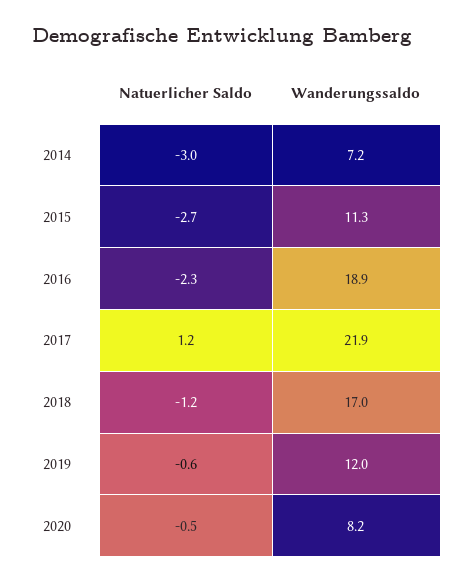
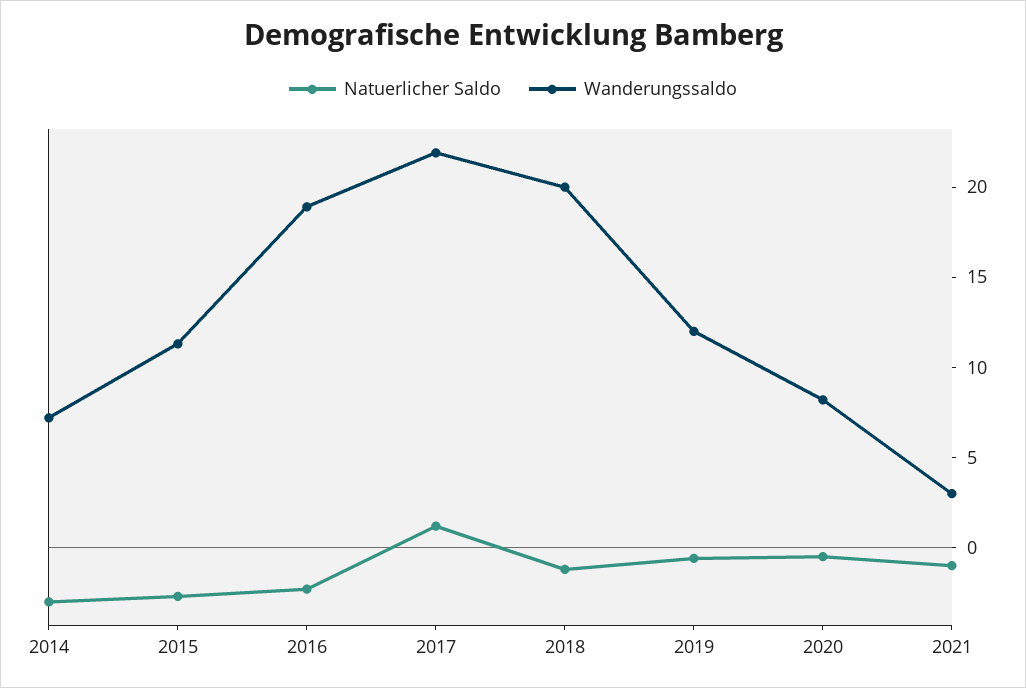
Wanderungssaldo, 2018: 17 -> 20
Natuerlicher Saldo, 2021: none -> -1
Wanderungssaldo, 2021: none -> 3

